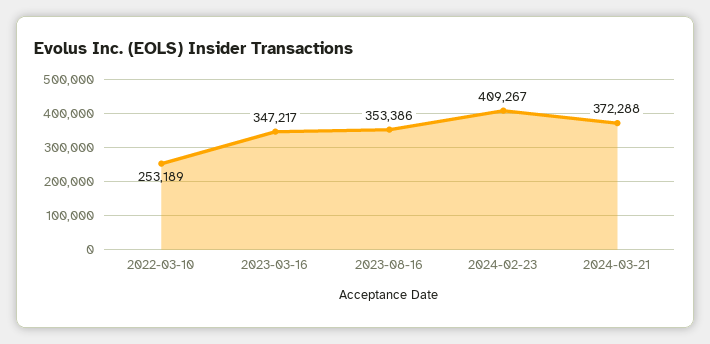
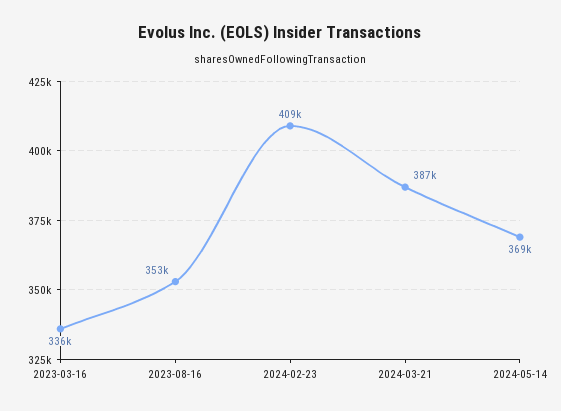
2022-03-10: 253189 -> none
2023-03-16: 347217 -> 336000
2024-03-21: 372288 -> 387000
2024-05-14: none -> 369000

